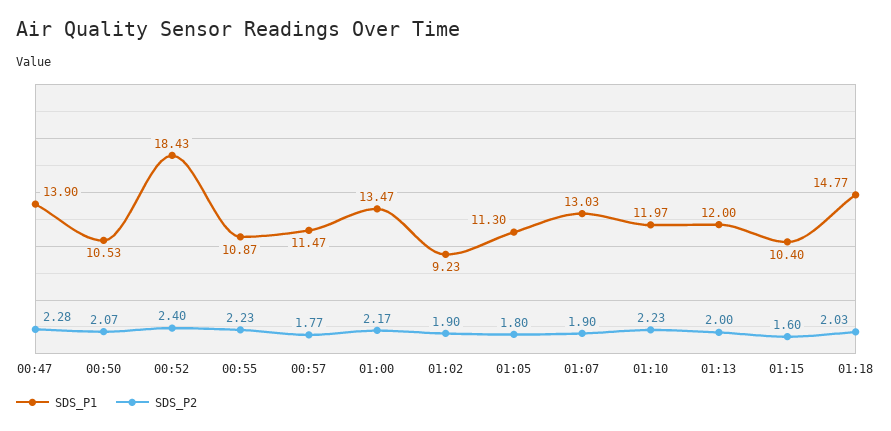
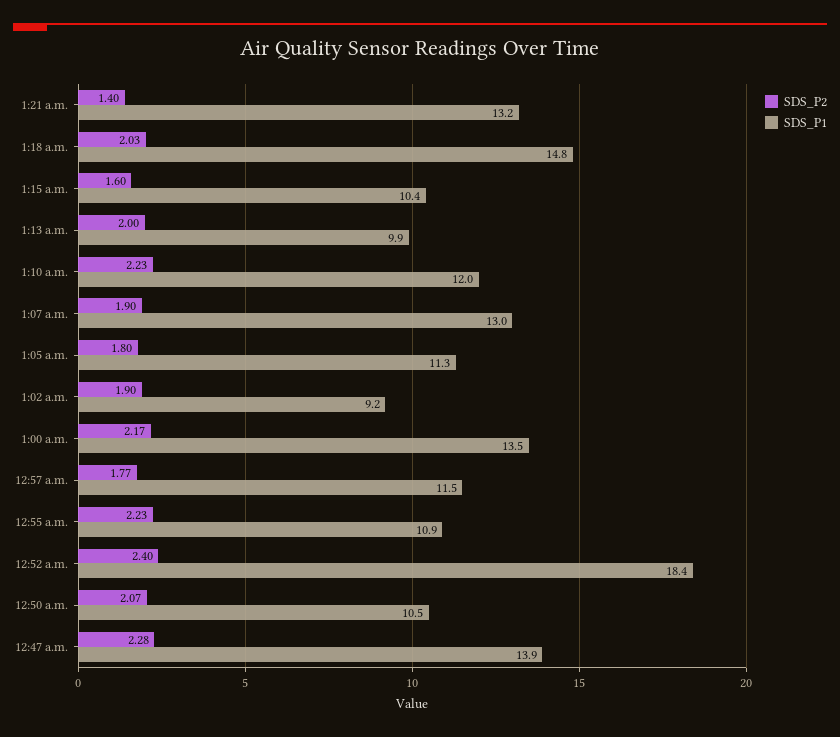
SDS_P1, 01:13: 12 -> 9.9
SDS_P2, 1:21 a.m.: none -> 1.4
SDS_P1, 1:21 a.m.: none -> 13.2

